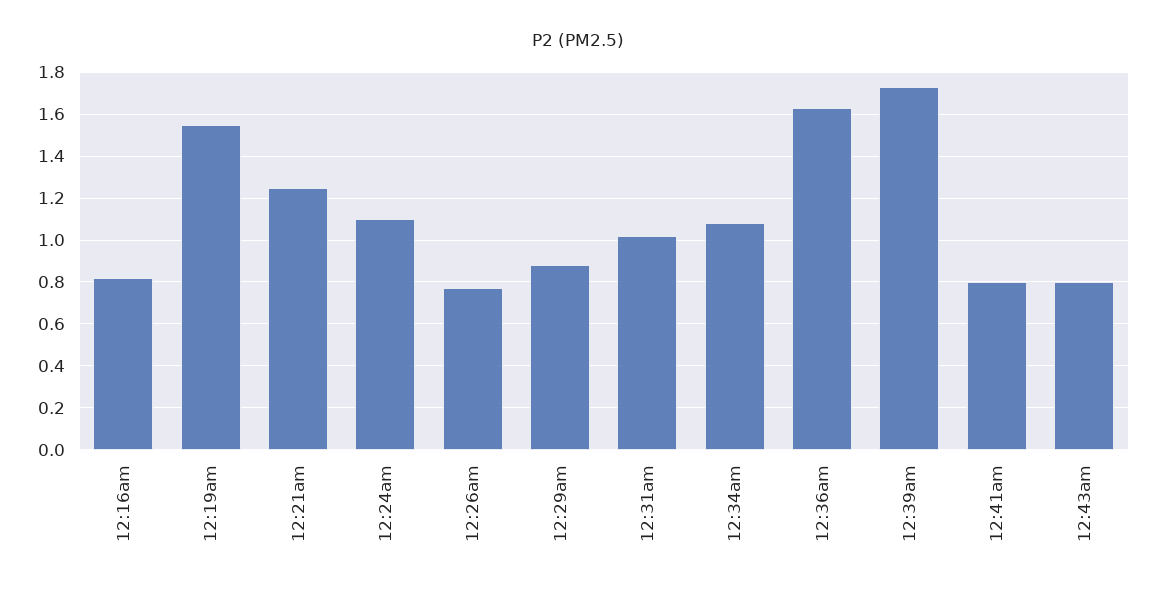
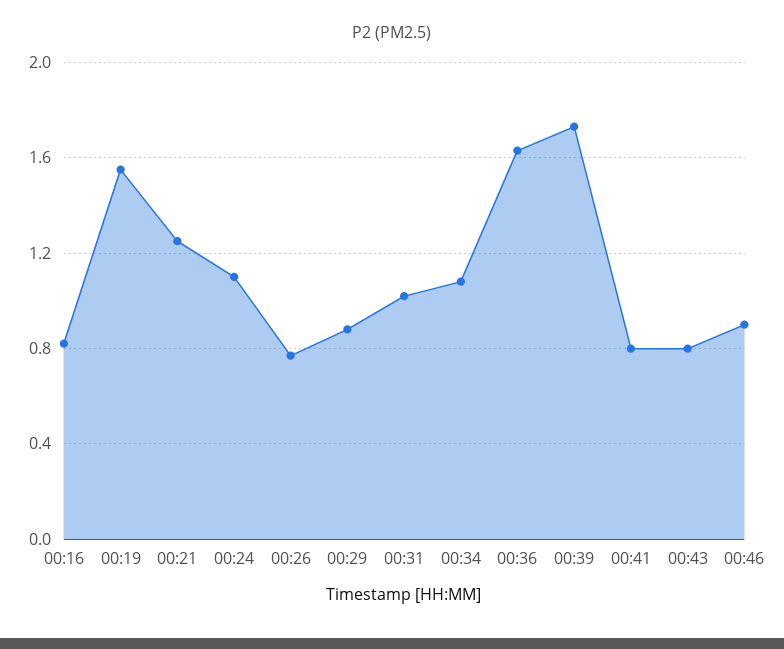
00:46: none -> 0.9

